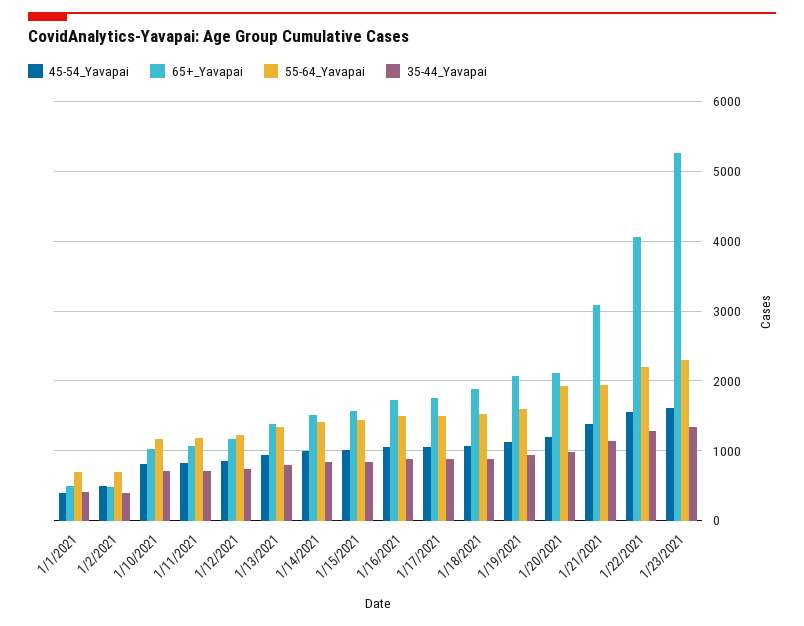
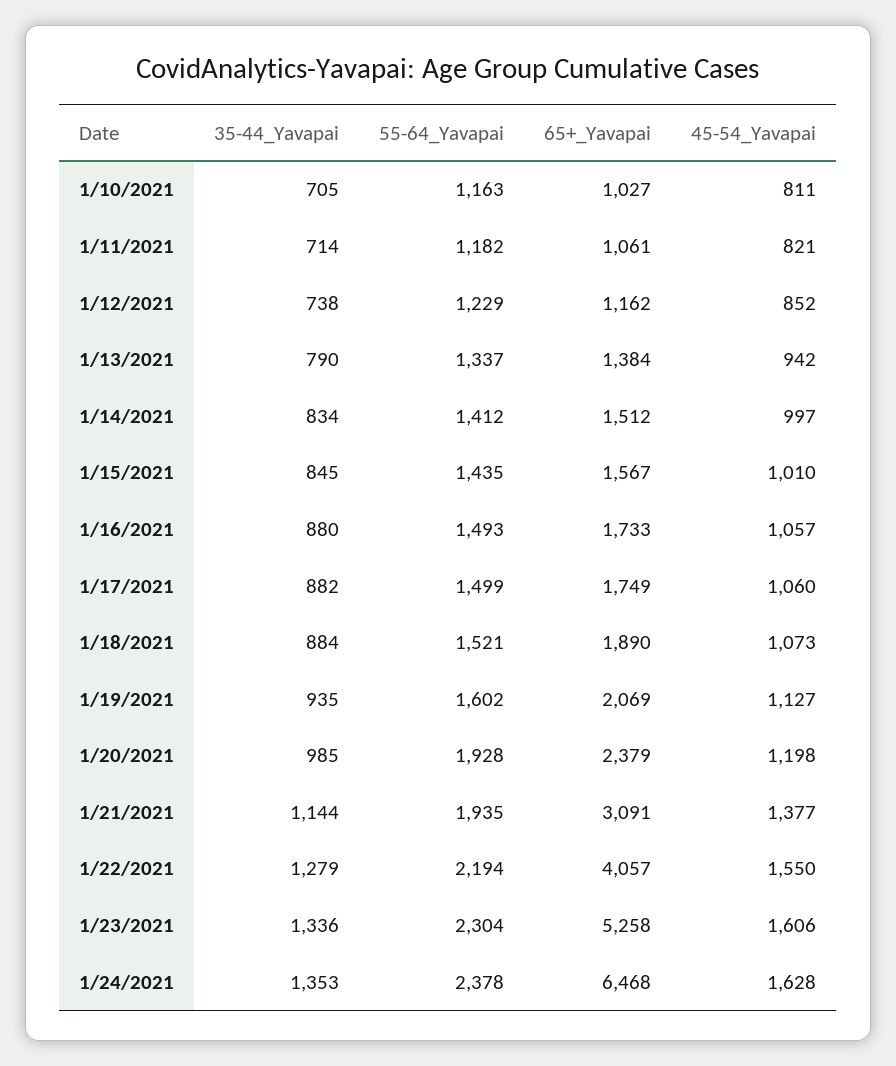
45-54_Yavapai, 1/1/2021: 400 -> none
65+_Yavapai, 1/1/2021: 500 -> none
55-64_Yavapai, 1/1/2021: 700 -> none
35-44_Yavapai, 1/1/2021: 400 -> none
45-54_Yavapai, 1/2/2021: 500 -> none
65+_Yavapai, 1/2/2021: 500 -> none
55-64_Yavapai, 1/2/2021: 700 -> none
35-44_Yavapai, 1/2/2021: 400 -> none
65+_Yavapai, 1/20/2021: 2100 -> 2379
35-44_Yavapai, 1/24/2021: none -> 1353
55-64_Yavapai, 1/24/2021: none -> 2378
65+_Yavapai, 1/24/2021: none -> 6468
45-54_Yavapai, 1/24/2021: none -> 1628

